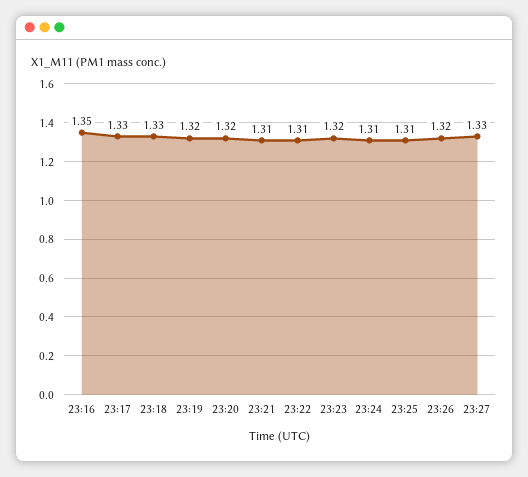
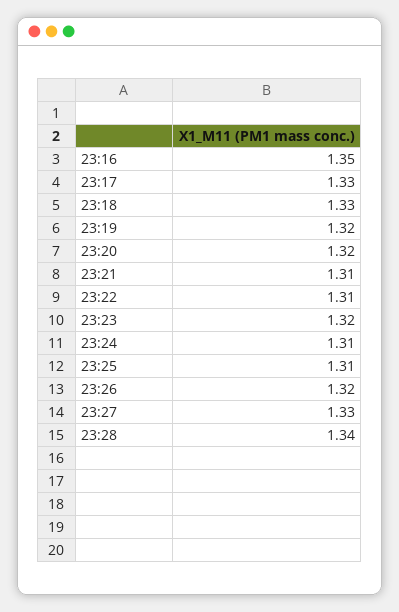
23:28: none -> 1.34

